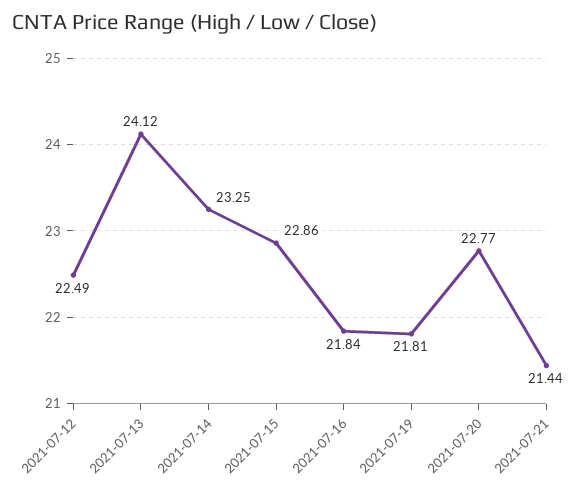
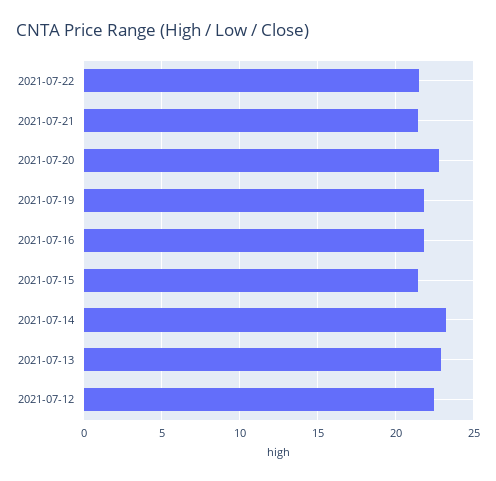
2021-07-13: 24.12 -> 23
2021-07-15: 22.86 -> 21.5
2021-07-22: none -> 21.5

